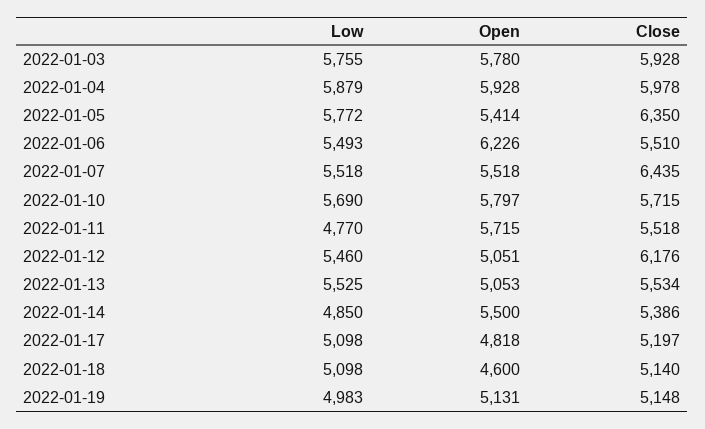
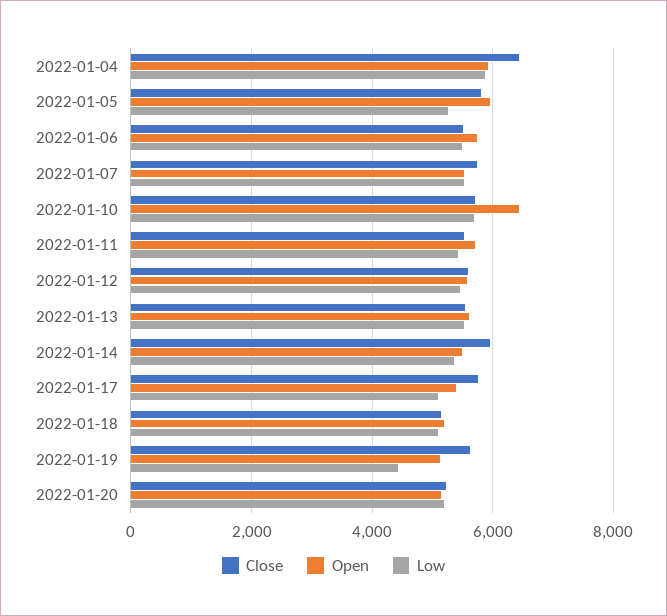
Low, 2022-01-03: 5755 -> none
Open, 2022-01-03: 5780 -> none
Close, 2022-01-03: 5928 -> none
Close, 2022-01-04: 5978 -> 6400
Low, 2022-01-05: 5772 -> 5200
Open, 2022-01-05: 5414 -> 6000
Close, 2022-01-05: 6350 -> 5800
Open, 2022-01-06: 6226 -> 5800
Close, 2022-01-07: 6435 -> 5800
Open, 2022-01-10: 5797 -> 6400
Low, 2022-01-11: 4770 -> 5400
Open, 2022-01-12: 5051 -> 5600
Close, 2022-01-12: 6176 -> 5600
Open, 2022-01-13: 5053 -> 5600
Low, 2022-01-14: 4850 -> 5400
Close, 2022-01-14: 5386 -> 6000
Open, 2022-01-17: 4818 -> 5400
Close, 2022-01-17: 5197 -> 5800
Open, 2022-01-18: 4600 -> 5200
Low, 2022-01-19: 4983 -> 4400
Close, 2022-01-19: 5148 -> 5600
Close, 2022-01-20: none -> 5200
Open, 2022-01-20: none -> 5200
Low, 2022-01-20: none -> 5200

